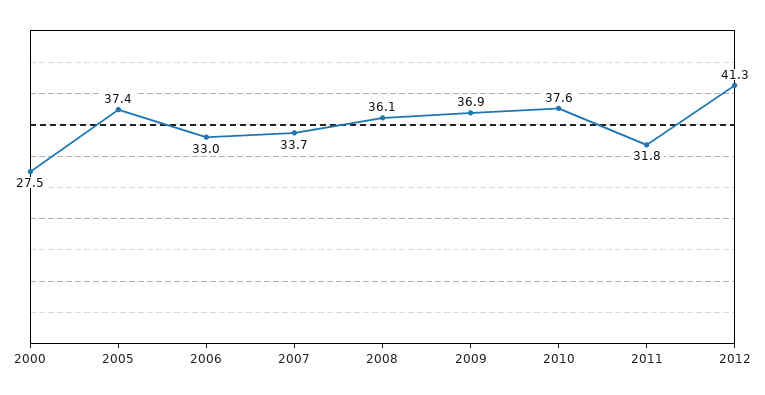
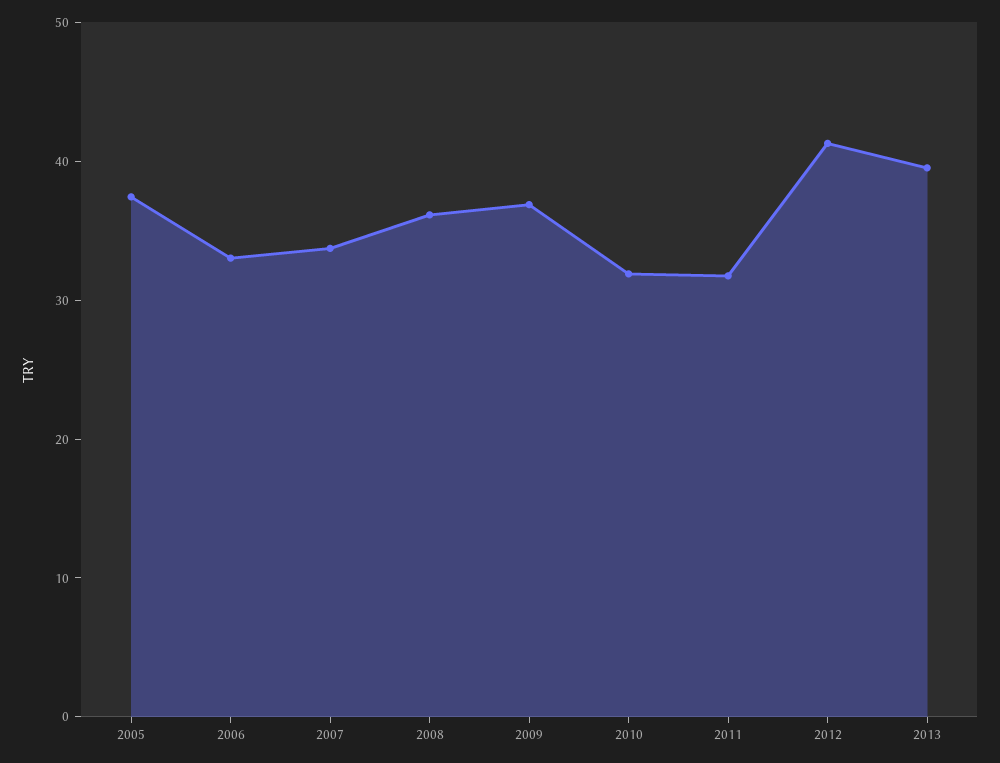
2000: 27.5 -> none
2010: 37.6 -> 32
2013: none -> 40

